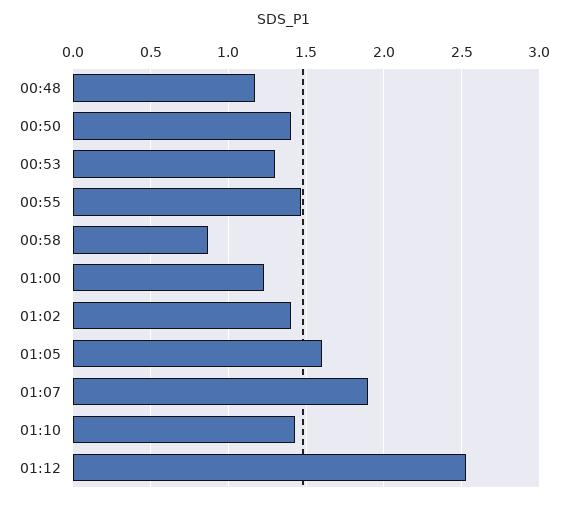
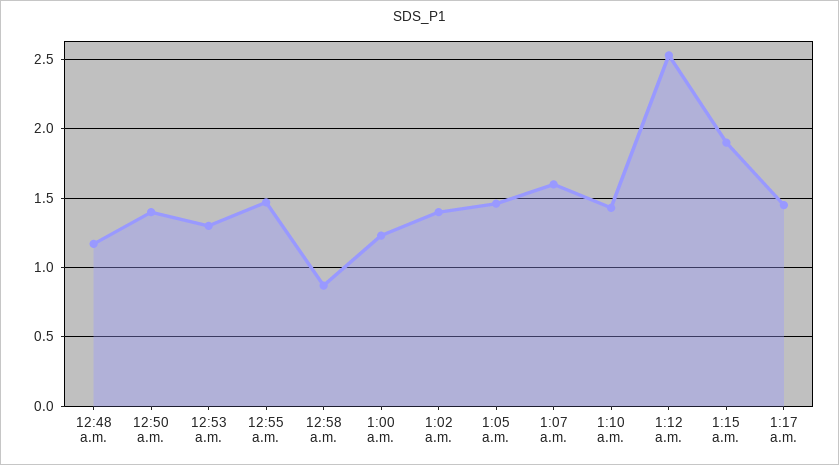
01:05: 1.6 -> 1.45
01:07: 1.9 -> 1.6
1:15 a.m.: none -> 1.9
1:17 a.m.: none -> 1.45

